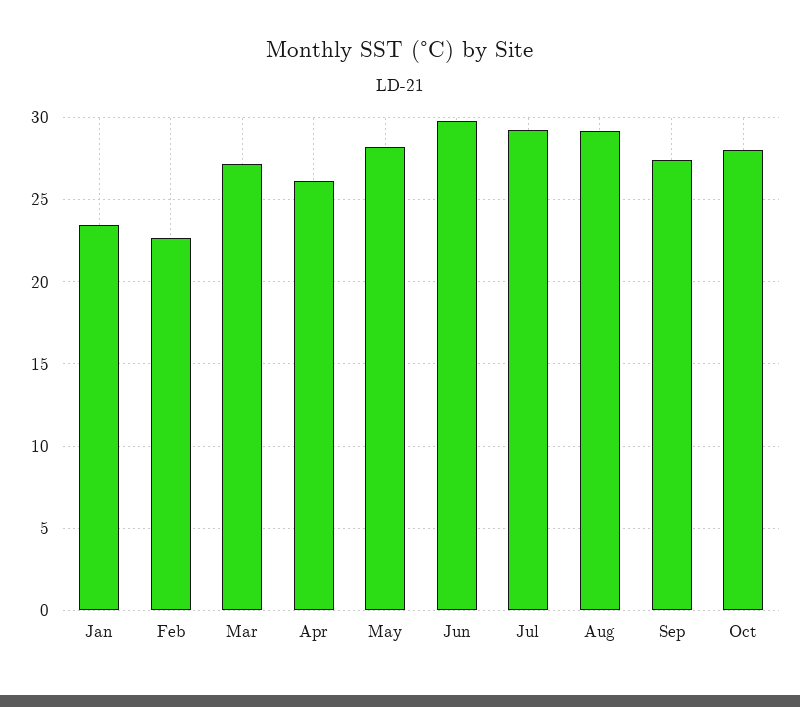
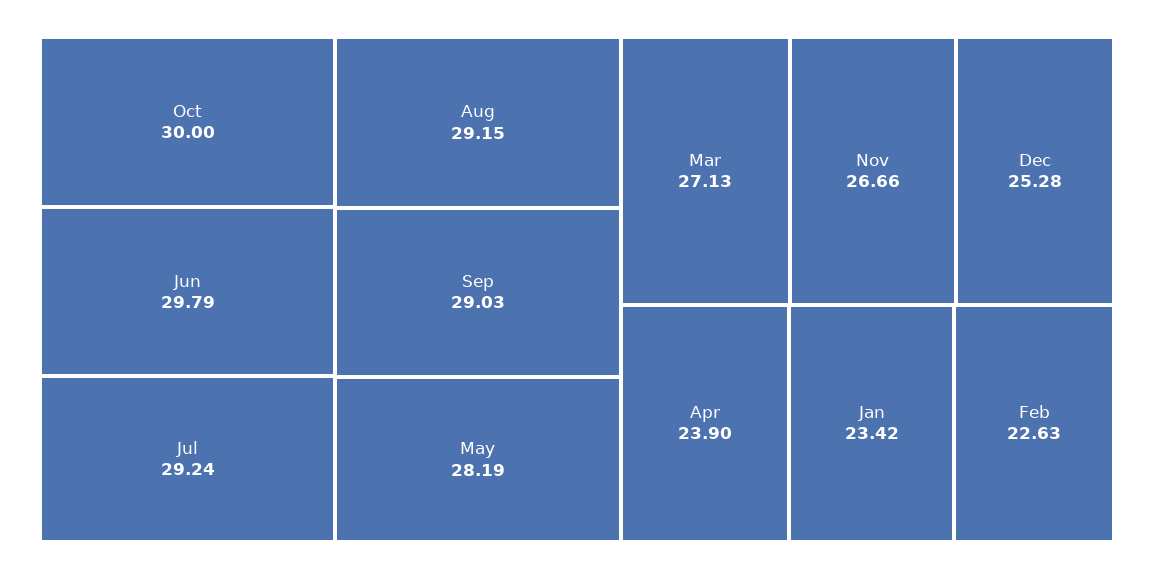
Apr: 26 -> 23.9
Sep: 27.5 -> 29.03
Oct: 28 -> 30
Nov: none -> 26.66
Dec: none -> 25.28

